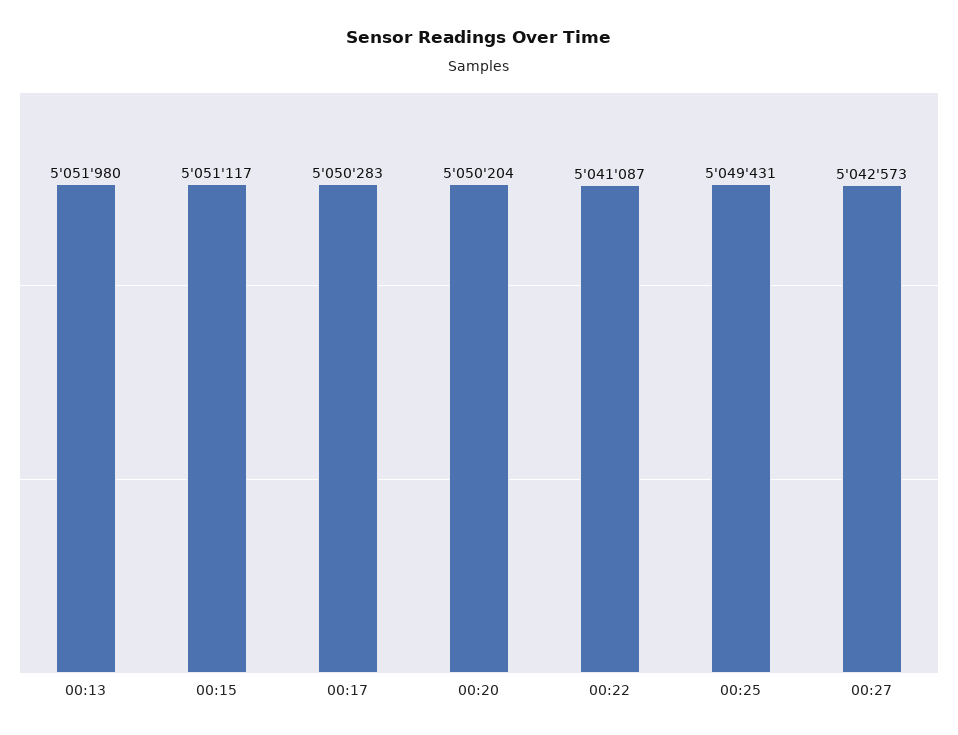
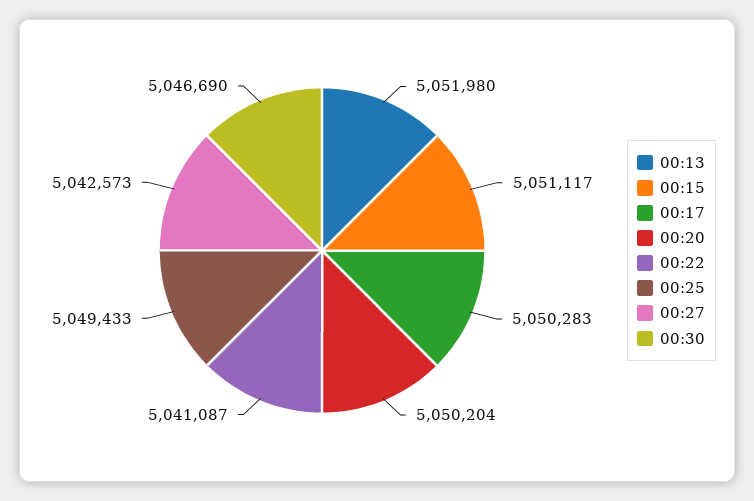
00:25: 5049431 -> 5049433
00:30: none -> 5046690

